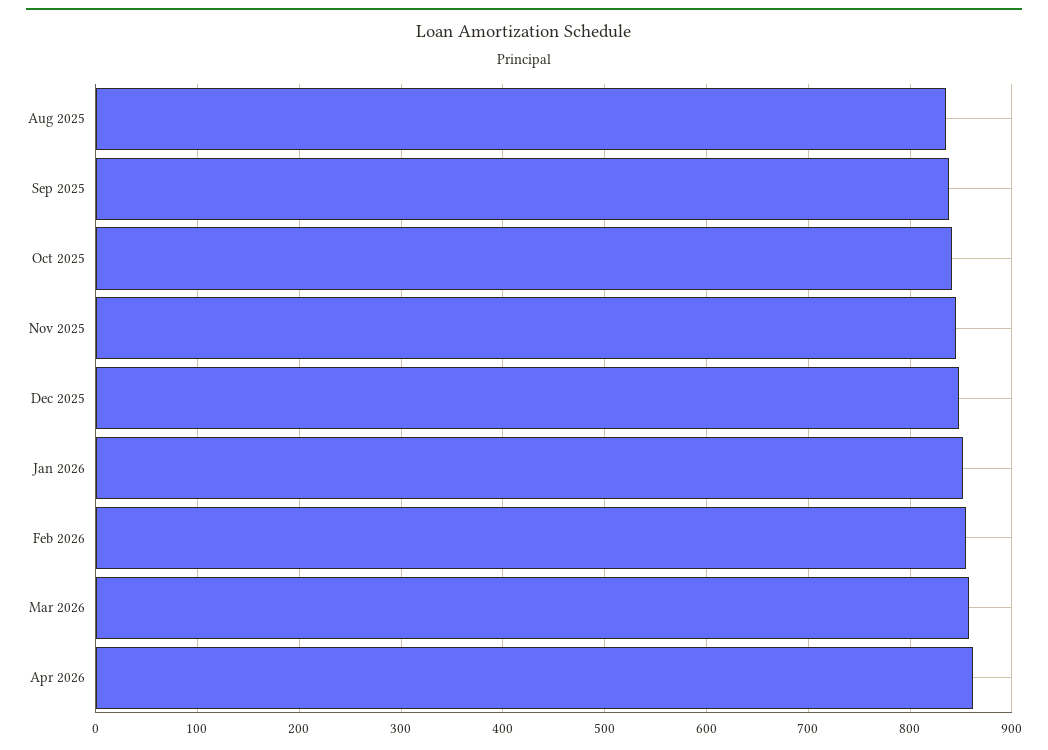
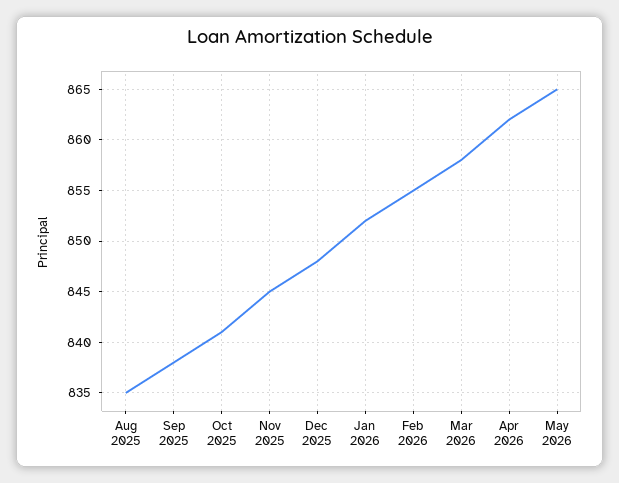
May 2026: none -> 865

